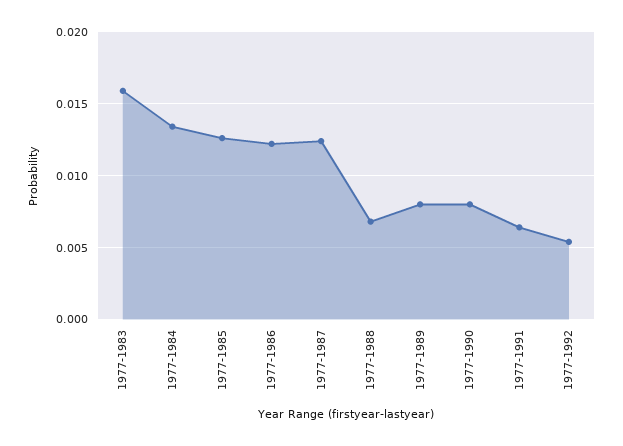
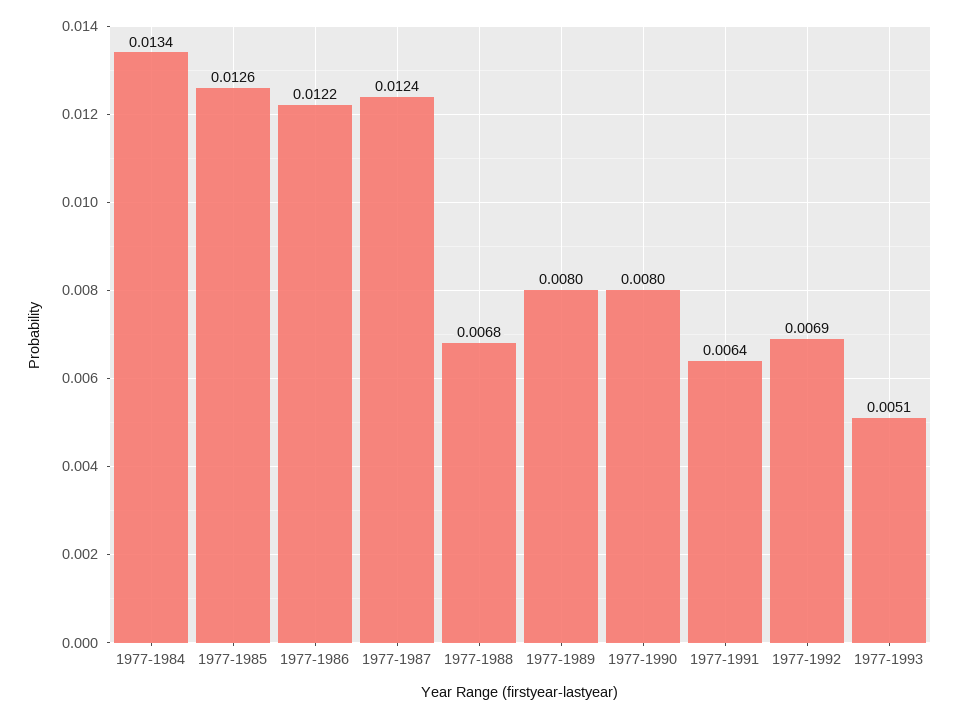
1977-1983: 0.016 -> none
1977-1992: 0.0055 -> 0.0069
1977-1993: none -> 0.0051

